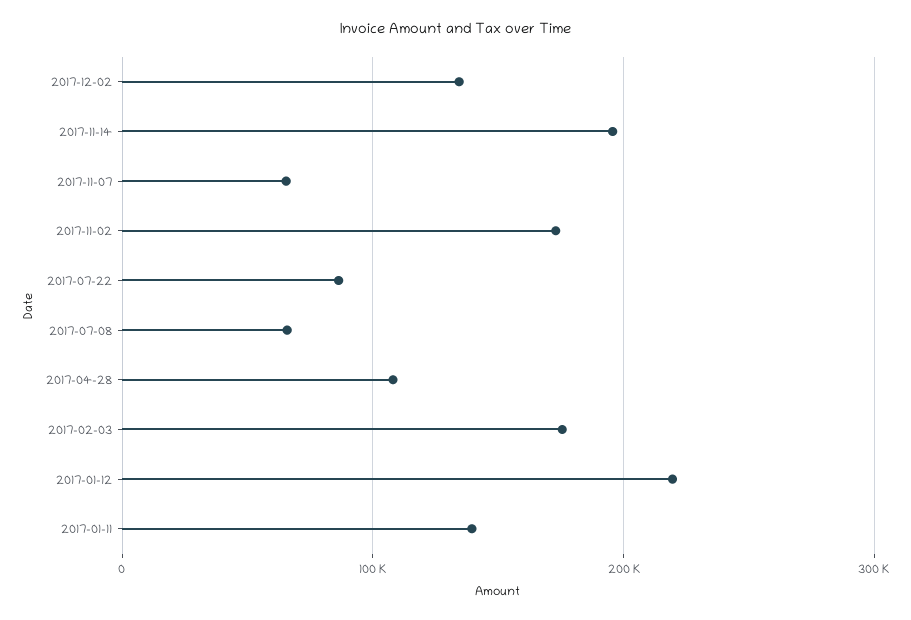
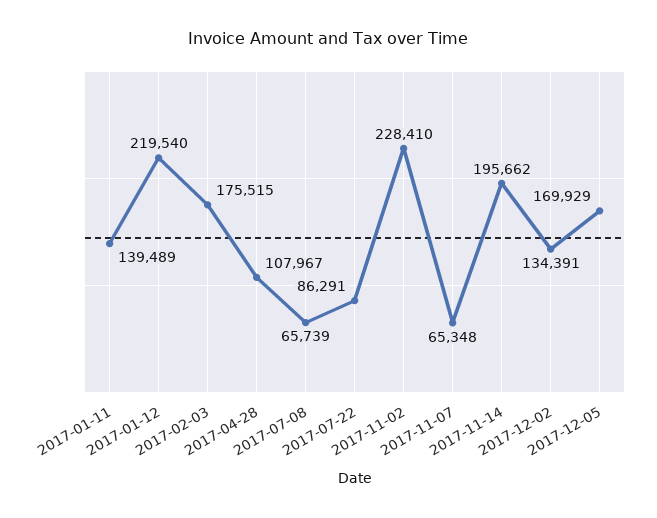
2017-11-02: 170000 -> 228410
2017-12-05: none -> 169929

